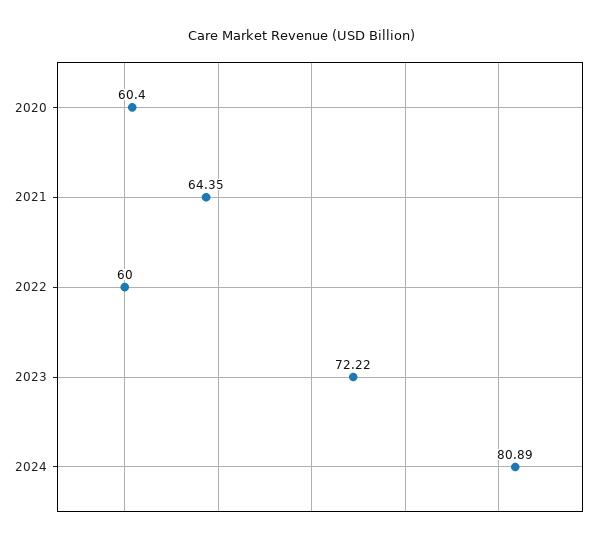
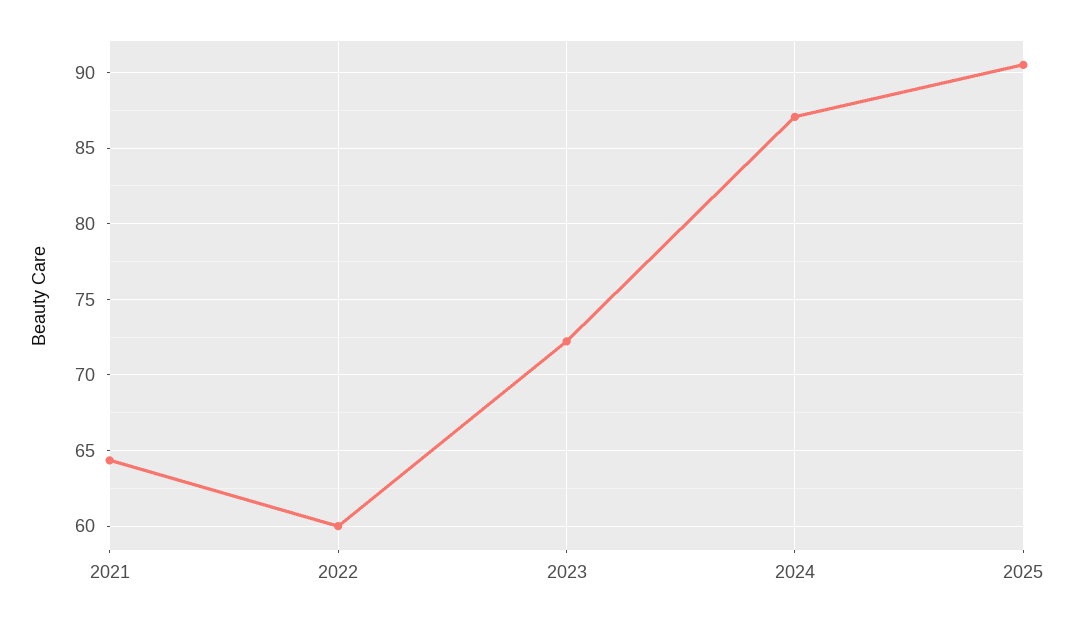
2020: 60.4 -> none
2024: 80.89 -> 87
2025: none -> 90.5

